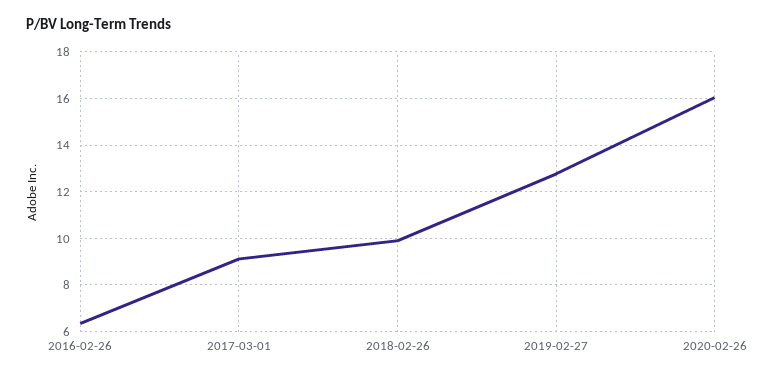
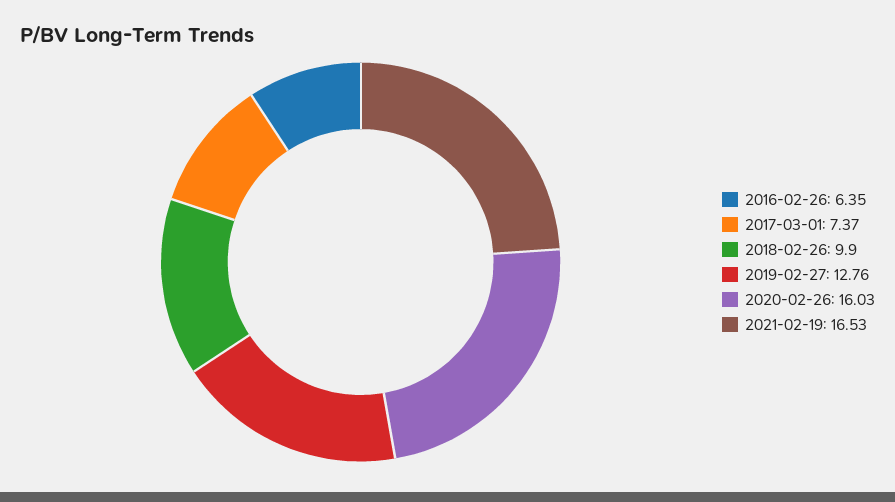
2017-03-01: 9 -> 7.37
2021-02-19: none -> 16.53

